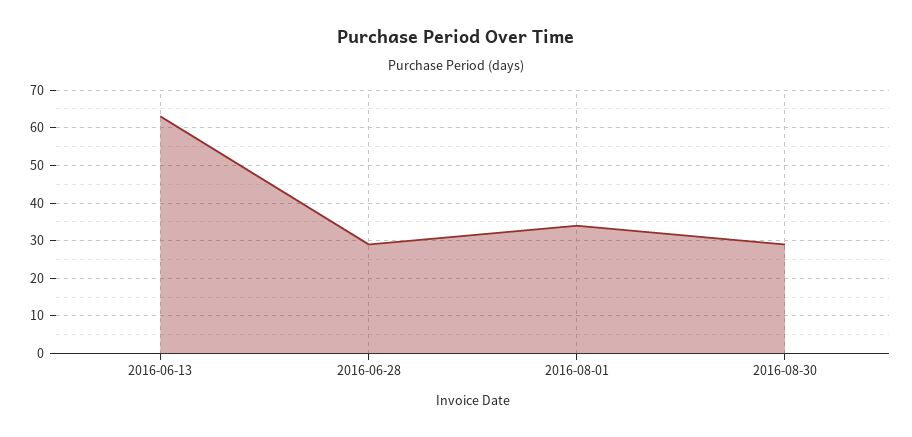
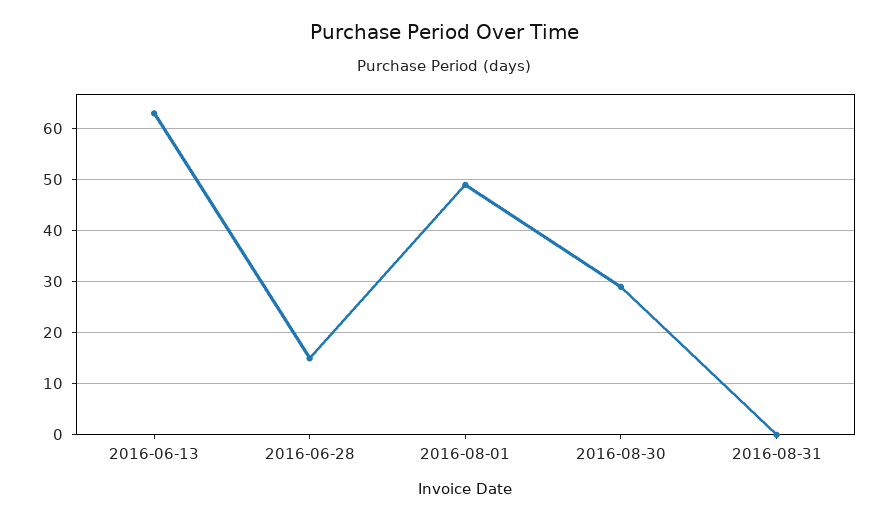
2016-06-28: 30 -> 15
2016-08-01: 35 -> 50
2016-08-31: none -> 0

